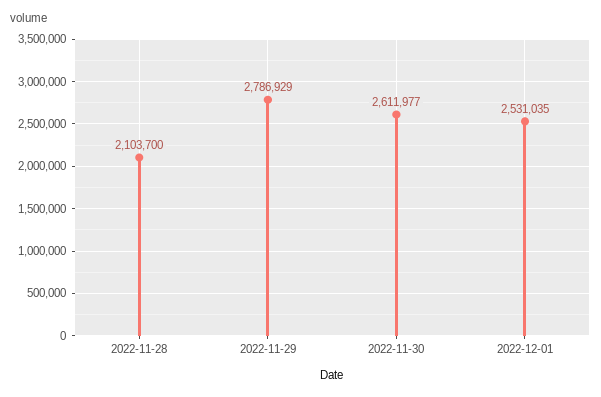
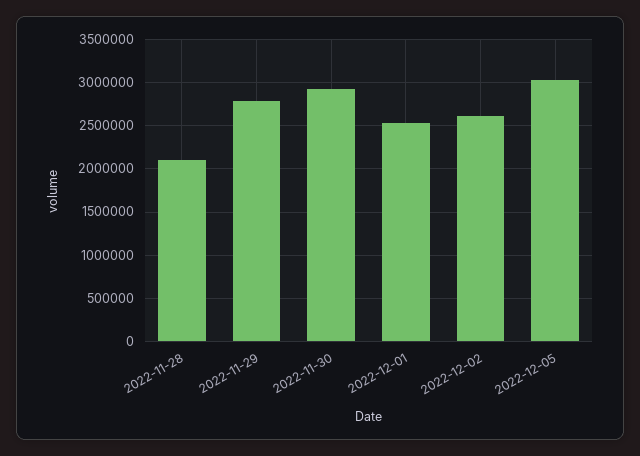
2022-11-30: 2611977 -> 2900000
2022-12-02: none -> 2600000
2022-12-05: none -> 3000000

